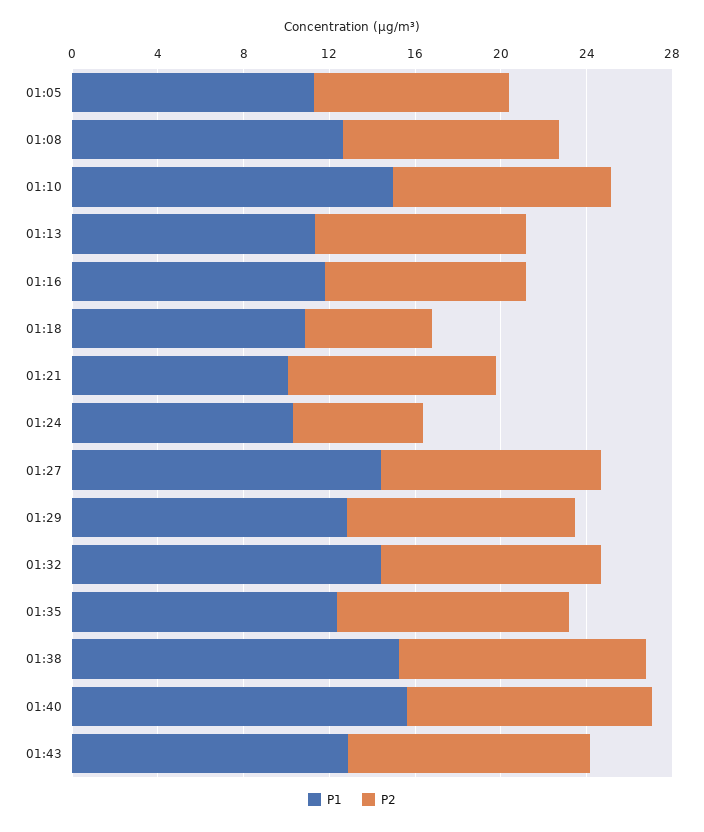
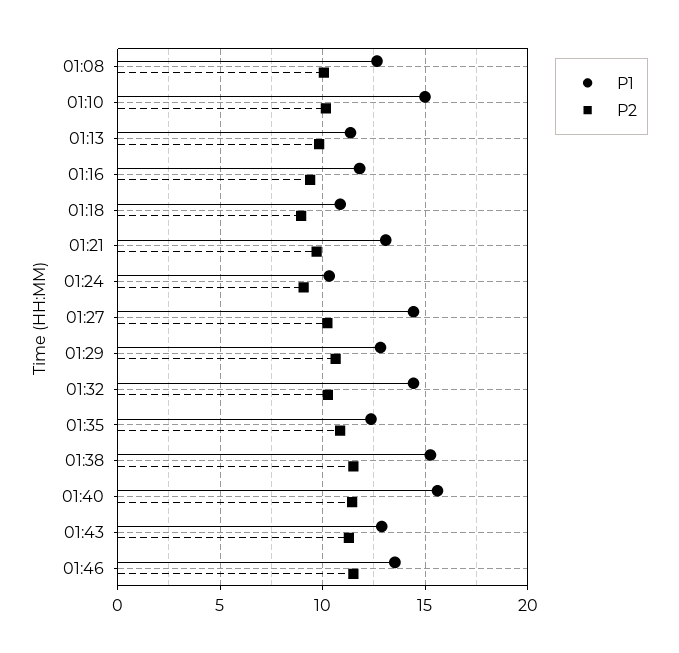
P1, 01:05: 11 -> none
P2, 01:05: 9 -> none
P2, 01:18: 6 -> 9
P1, 01:21: 10 -> 13
P2, 01:24: 6 -> 9
P1, 01:46: none -> 13.5
P2, 01:46: none -> 11.5

